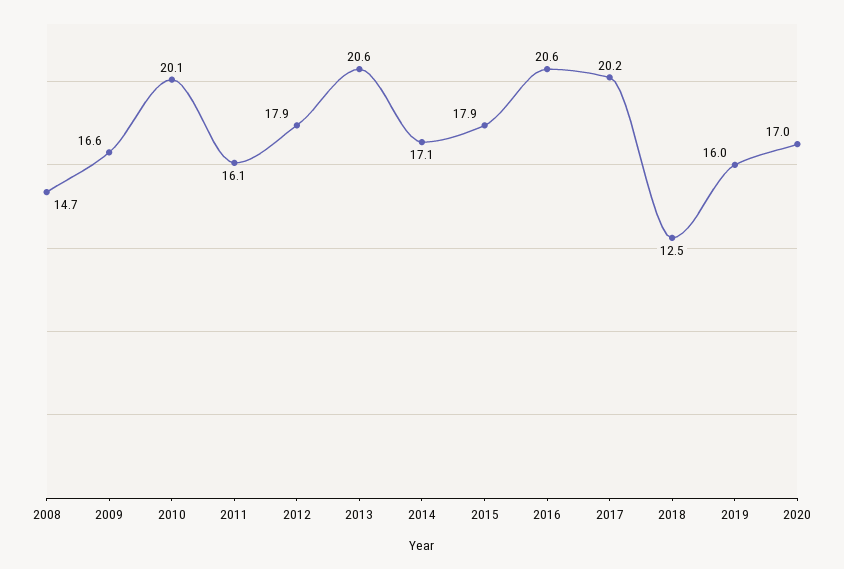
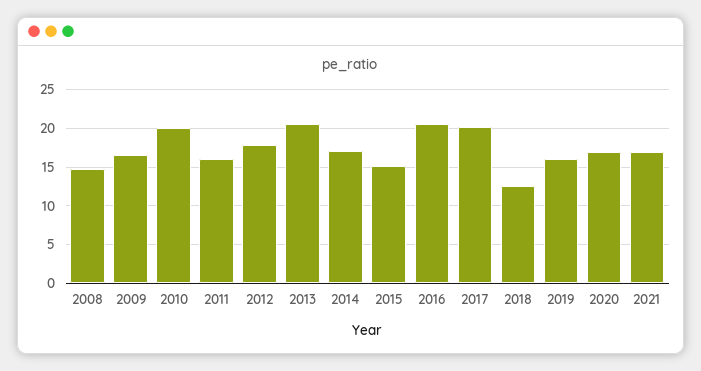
2015: 17.9 -> 15
2021: none -> 17

